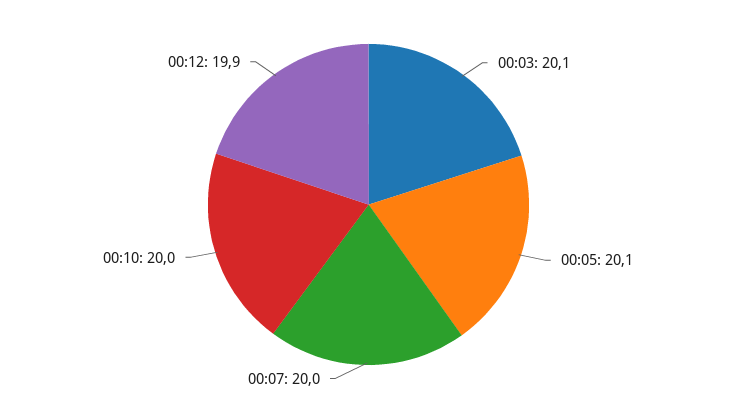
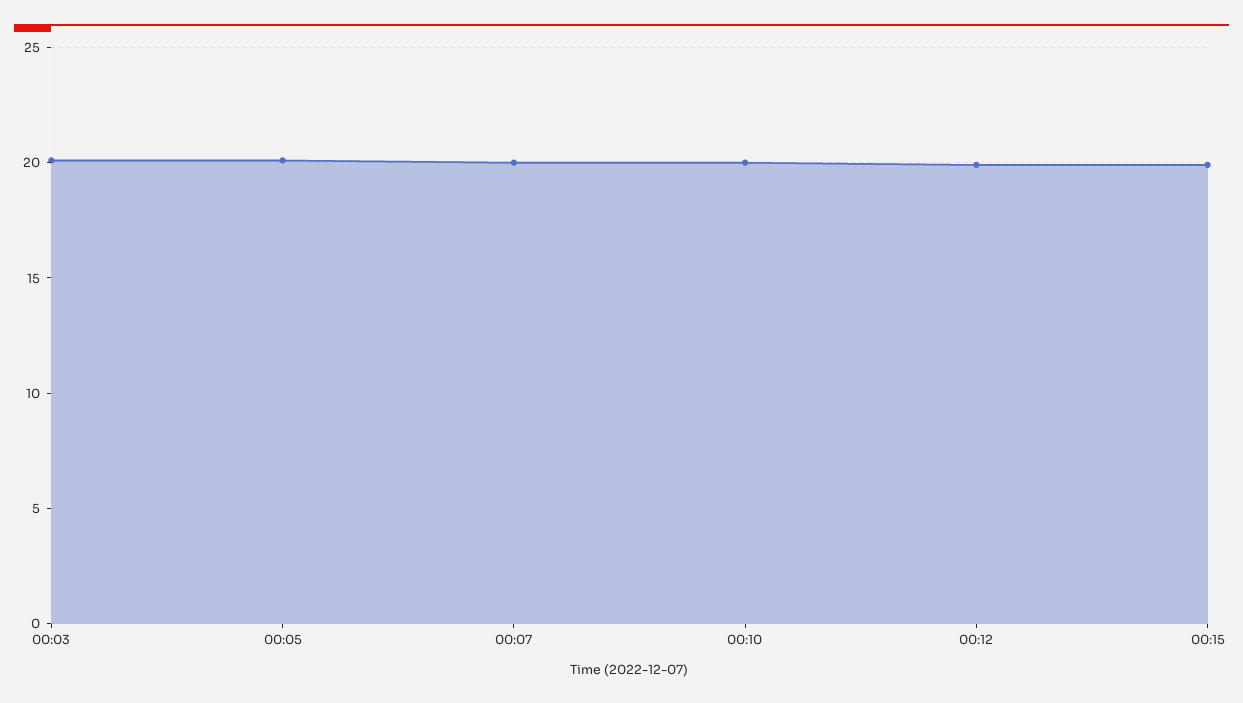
00:15: none -> 20

